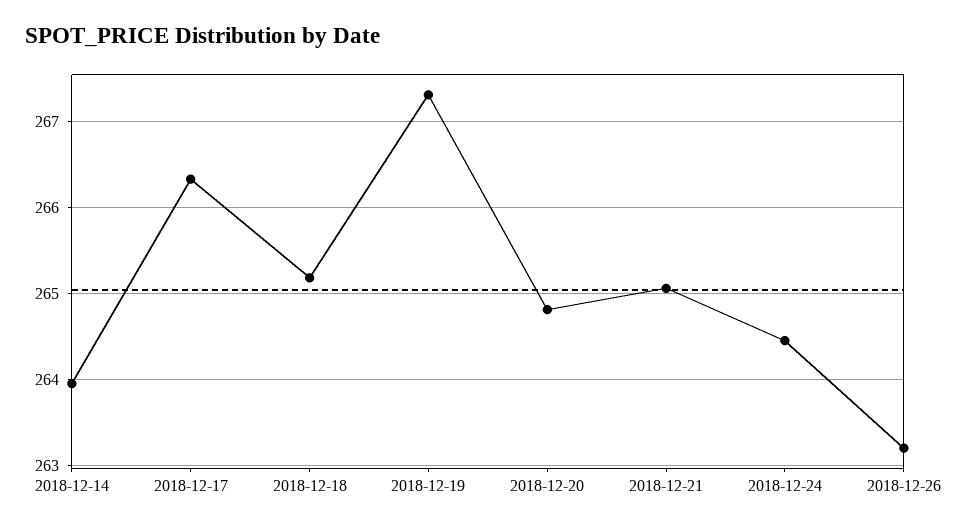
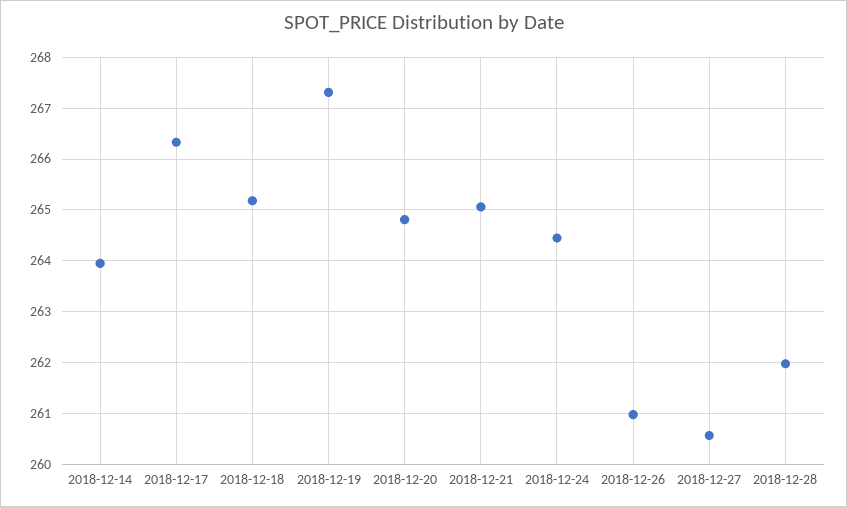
2018-12-26: 263.2 -> 261
2018-12-27: none -> 260.6
2018-12-28: none -> 262

